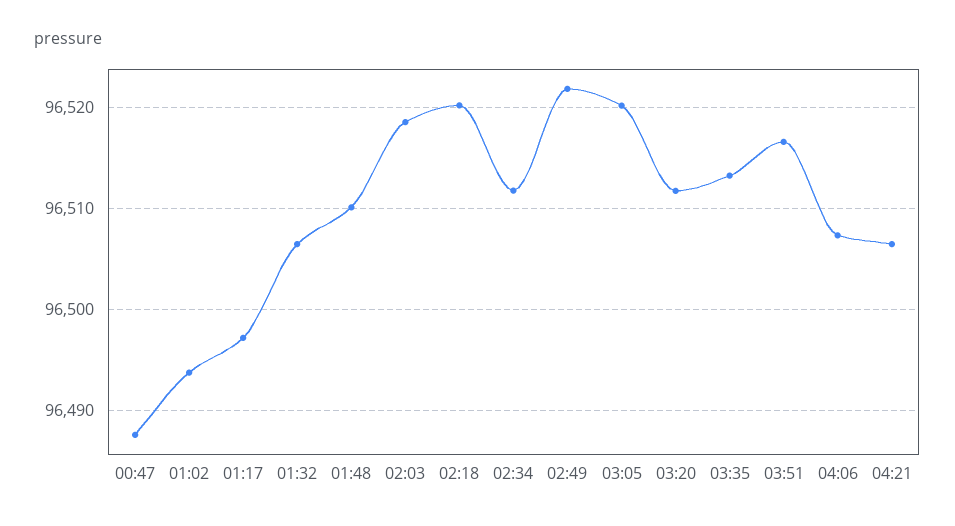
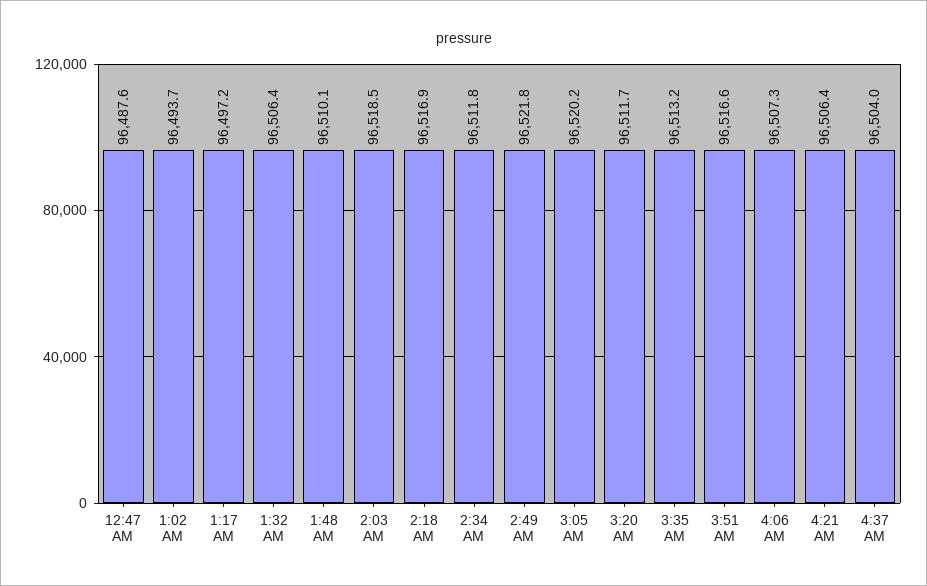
02:18: 96520 -> 96516.9
4:37 AM: none -> 96504

